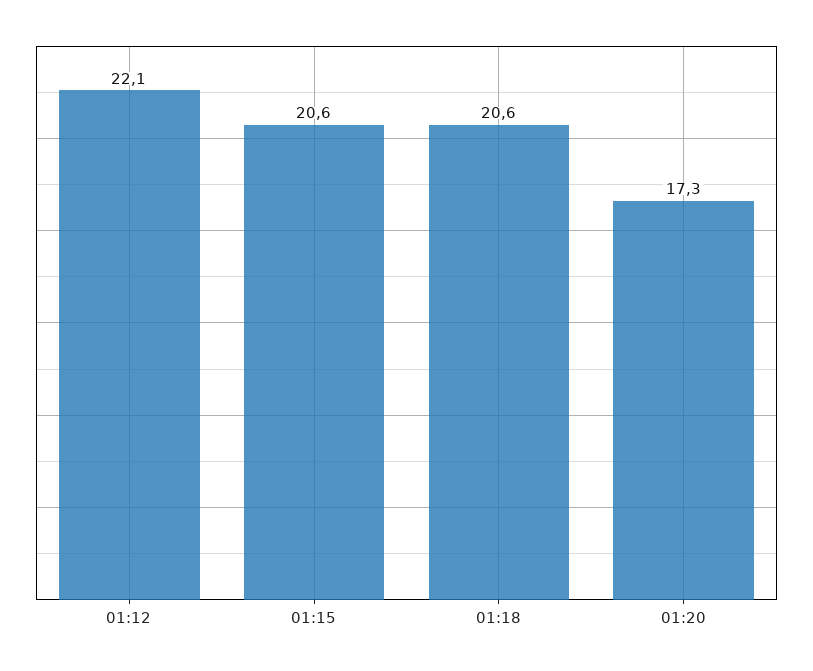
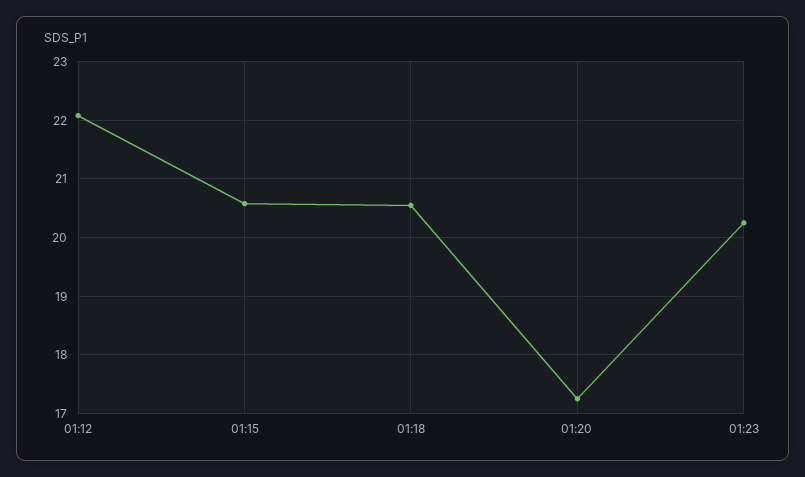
01:23: none -> 20.2

